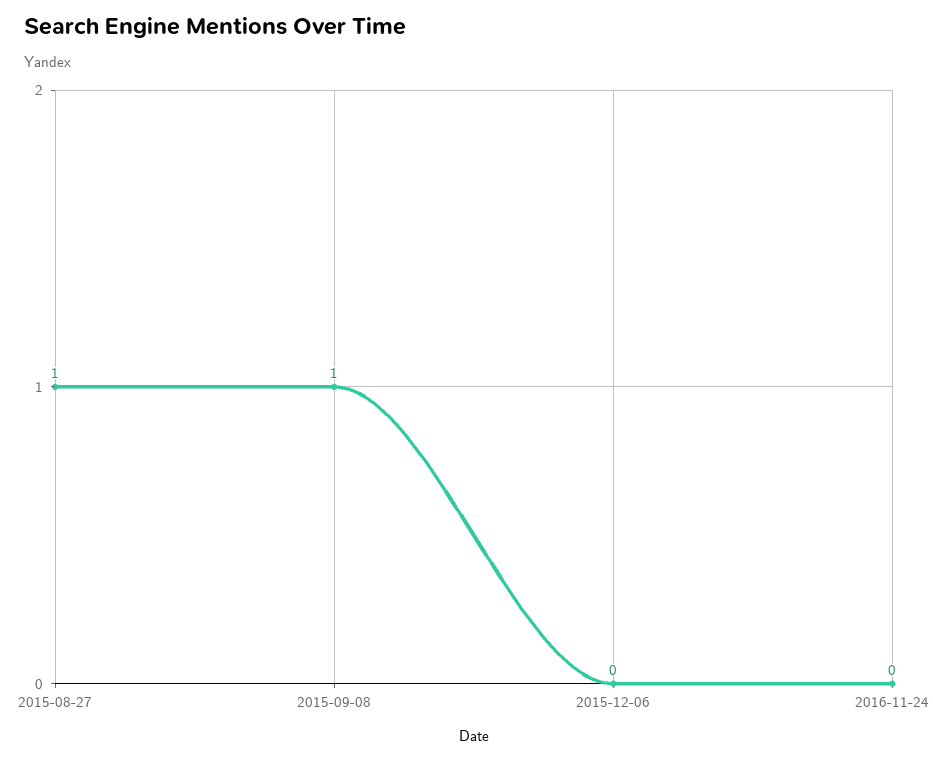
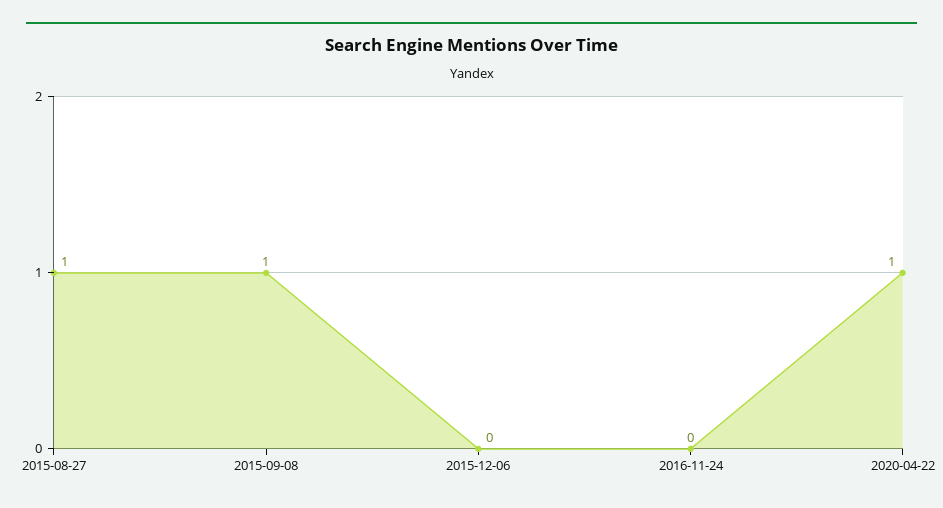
2020-04-22: none -> 1

